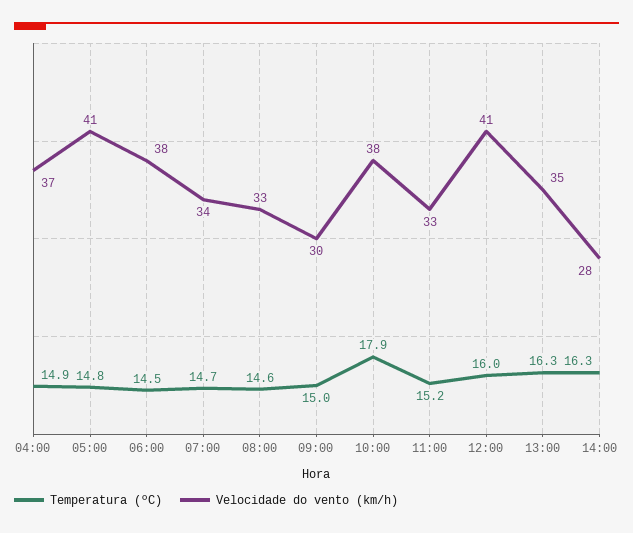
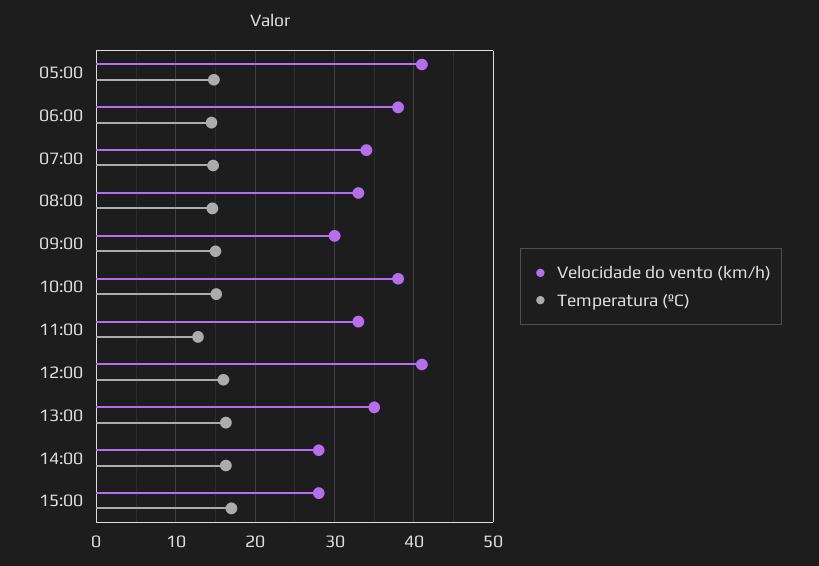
Temperatura (ºC), 04:00: 14.9 -> none
Velocidade do vento (km/h), 04:00: 37 -> none
Temperatura (ºC), 10:00: 17.9 -> 15
Temperatura (ºC), 11:00: 15.2 -> 13
Velocidade do vento (km/h), 15:00: none -> 28
Temperatura (ºC), 15:00: none -> 17

